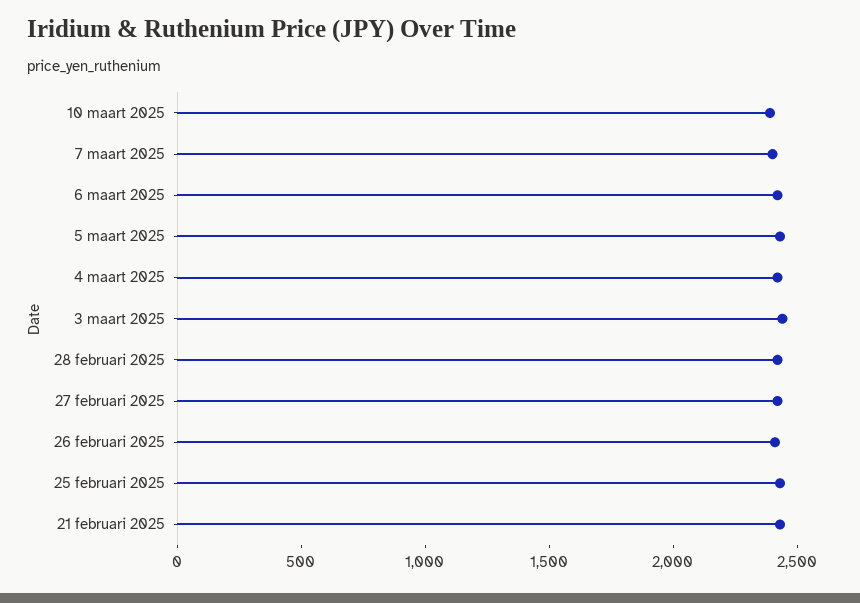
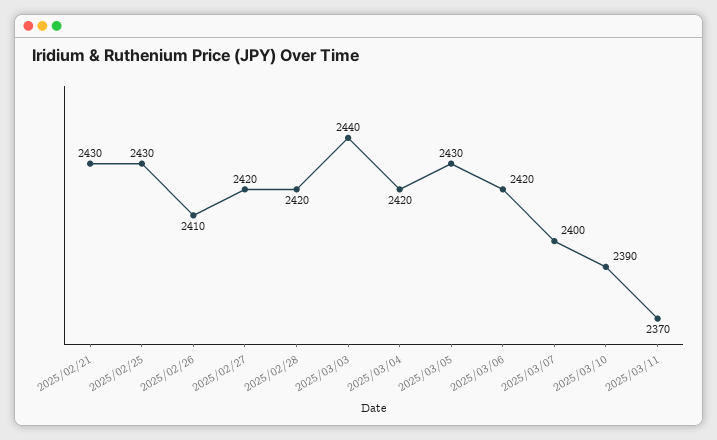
2025/03/11: none -> 2370

